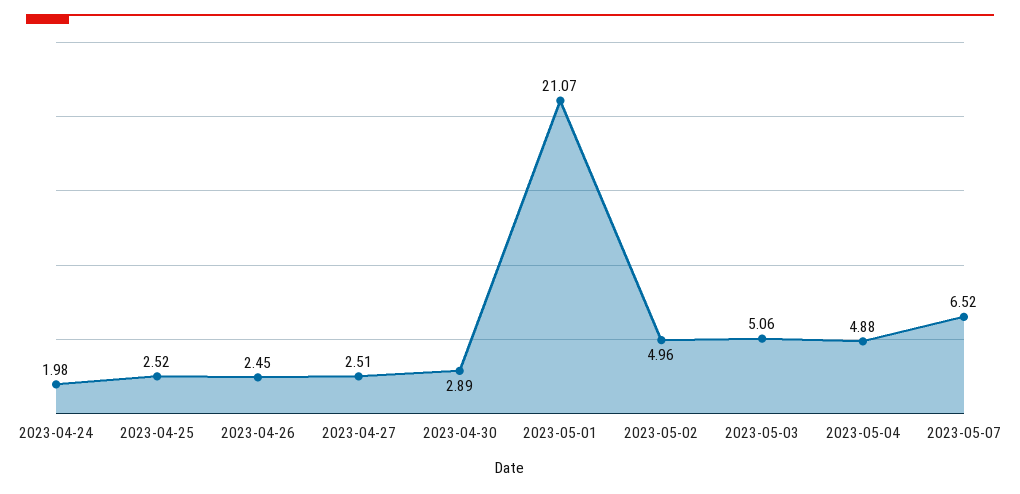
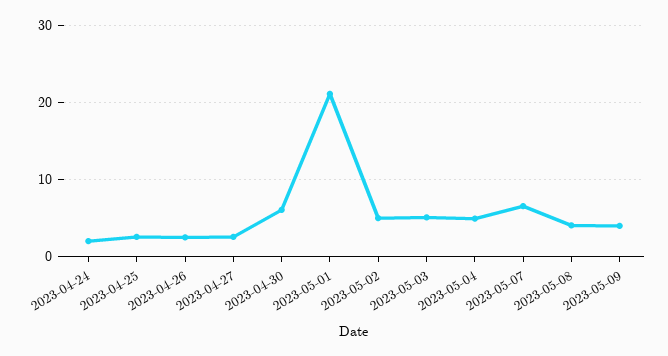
2023-04-30: 2.89 -> 6
2023-05-08: none -> 4
2023-05-09: none -> 4

